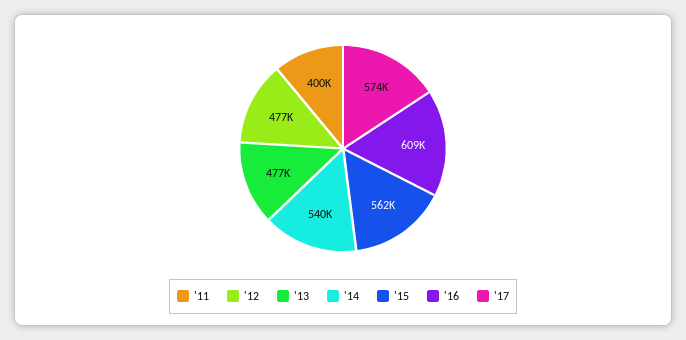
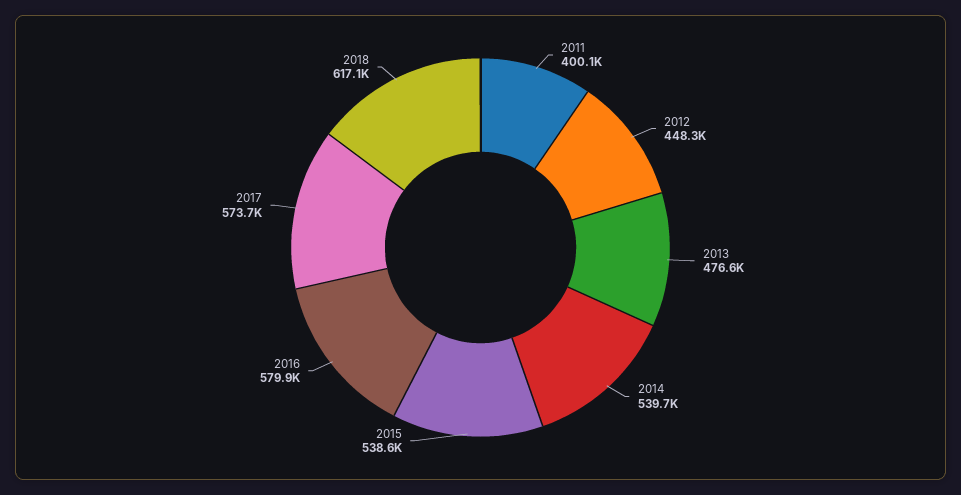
'12: 477000 -> 448300
'15: 562000 -> 538600
'16: 609000 -> 579900
2018: none -> 617100

